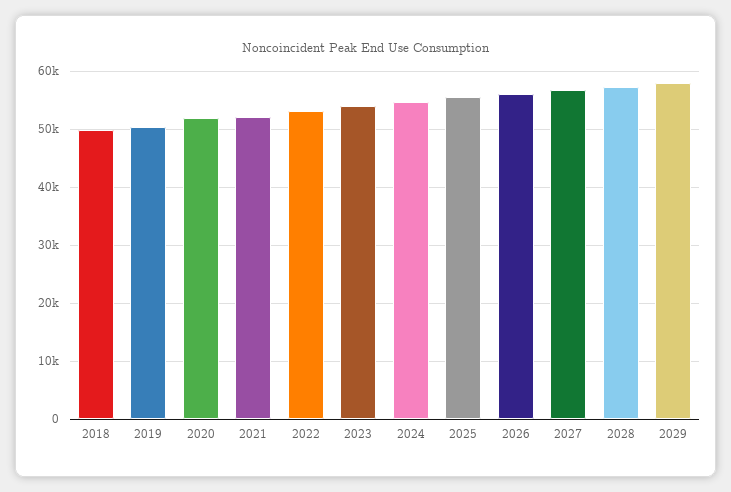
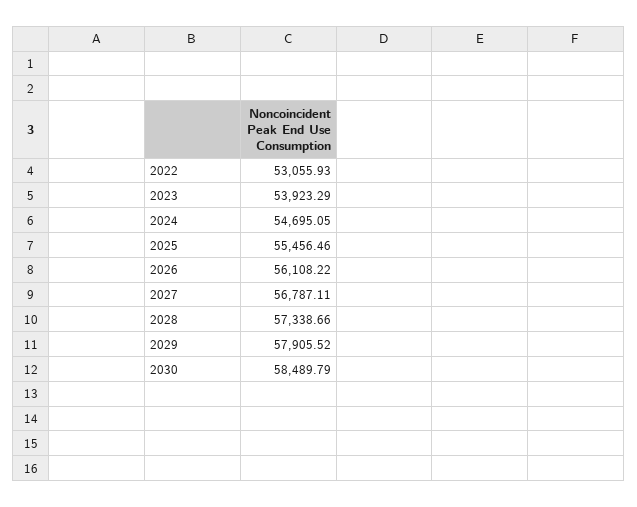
2018: 50000 -> none
2019: 50000 -> none
2020: 52000 -> none
2021: 52000 -> none
2030: none -> 58489.79

